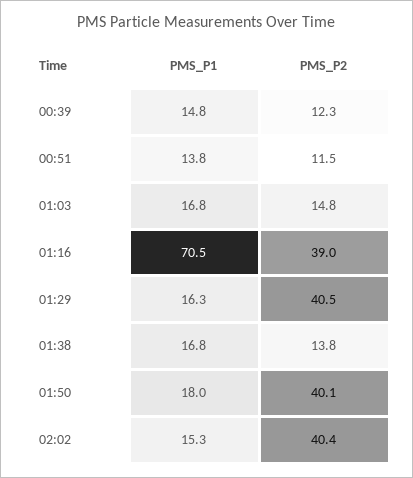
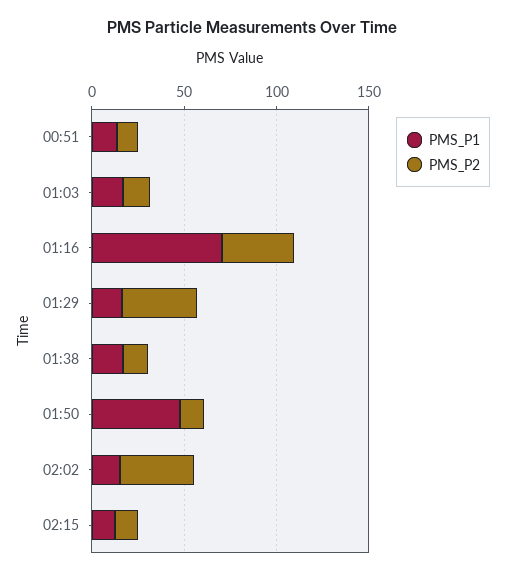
PMS_P1, 00:39: 14.8 -> none
PMS_P2, 00:39: 12.3 -> none
PMS_P1, 01:50: 18 -> 50
PMS_P2, 01:50: 40.1 -> 10
PMS_P1, 02:15: none -> 10
PMS_P2, 02:15: none -> 10

